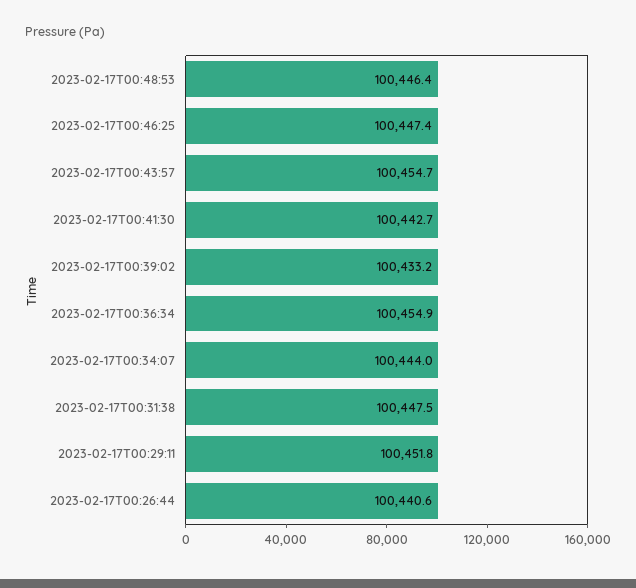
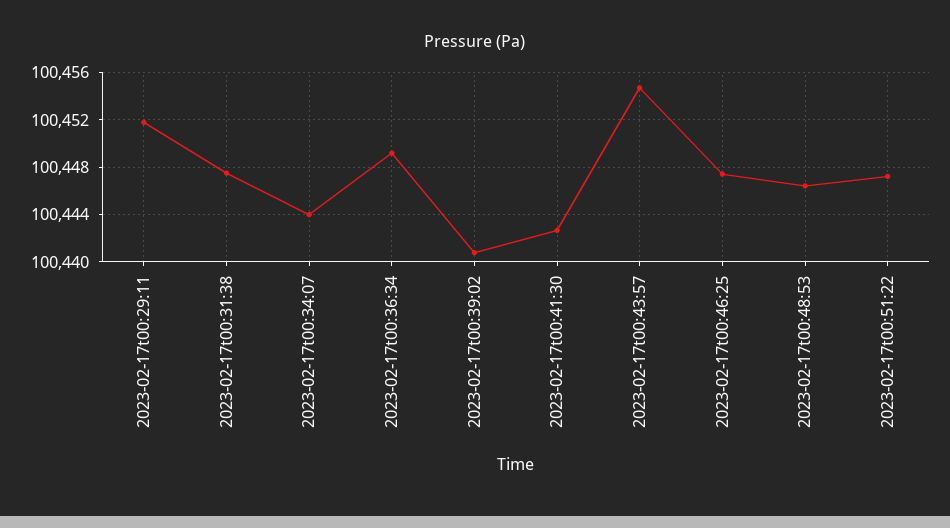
2023-02-17T00:39:02: 100433.2 -> 100441
2023-02-17T00:36:34: 100454.9 -> 100449
2023-02-17T00:26:44: 100440.6 -> none
2023-02-17t00:51:22: none -> 100447

